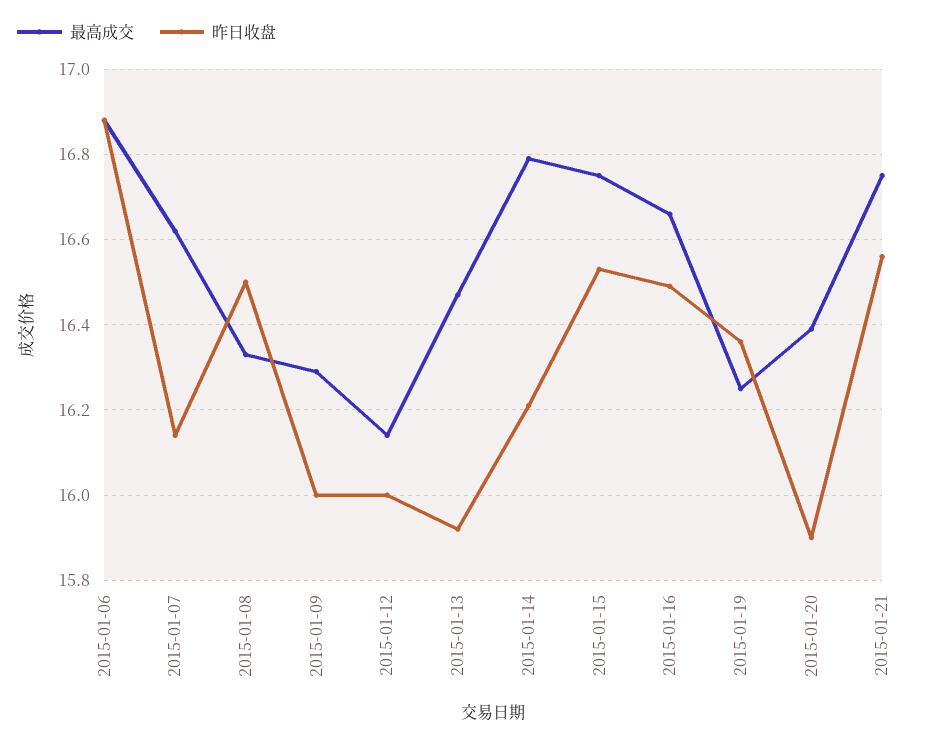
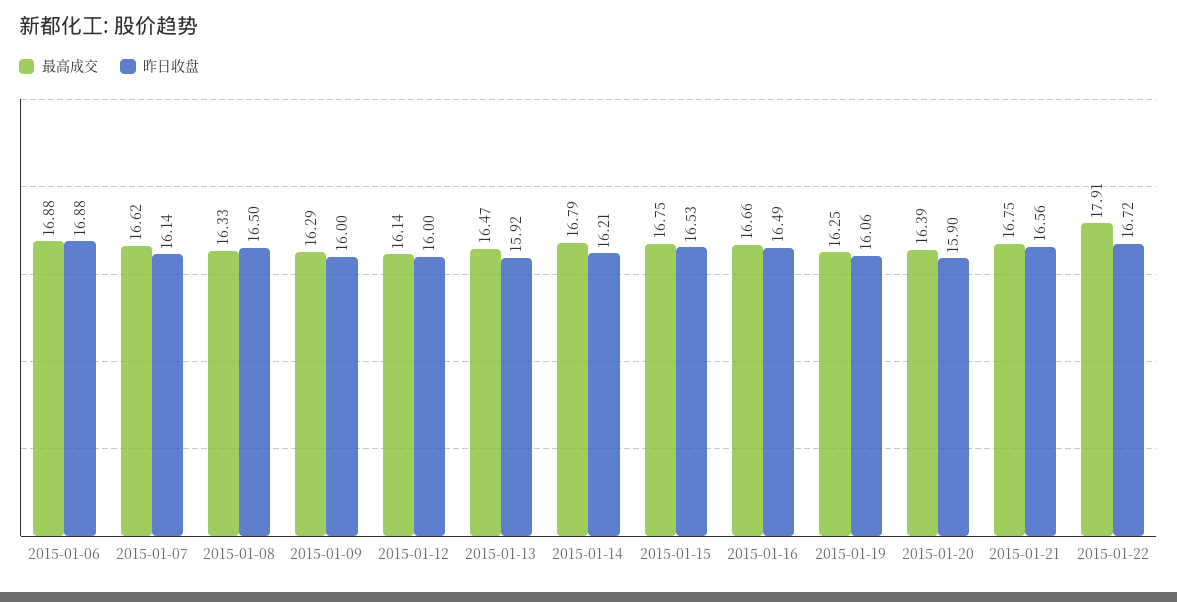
昨日收盘, 2015-01-19: 16.35 -> 16.06
最高成交, 2015-01-22: none -> 17.91
昨日收盘, 2015-01-22: none -> 16.72

